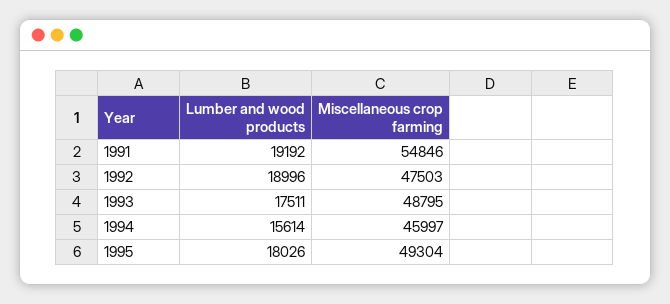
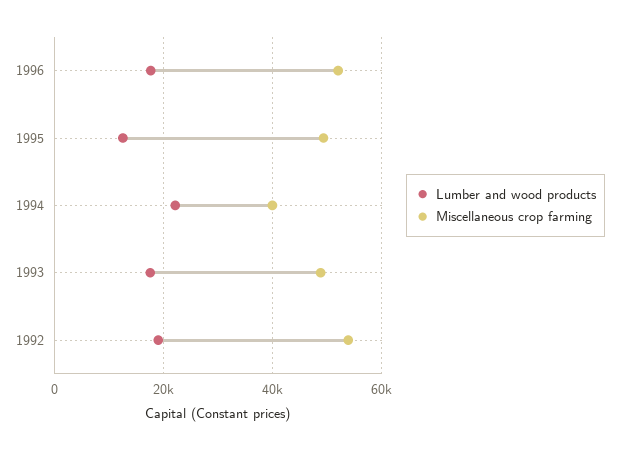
Lumber and wood products, 1991: 19192 -> none
Miscellaneous crop farming, 1991: 54846 -> none
Miscellaneous crop farming, 1992: 47503 -> 54000
Lumber and wood products, 1994: 15614 -> 22000
Miscellaneous crop farming, 1994: 45997 -> 40000
Lumber and wood products, 1995: 18026 -> 12000
Lumber and wood products, 1996: none -> 18000
Miscellaneous crop farming, 1996: none -> 52000

